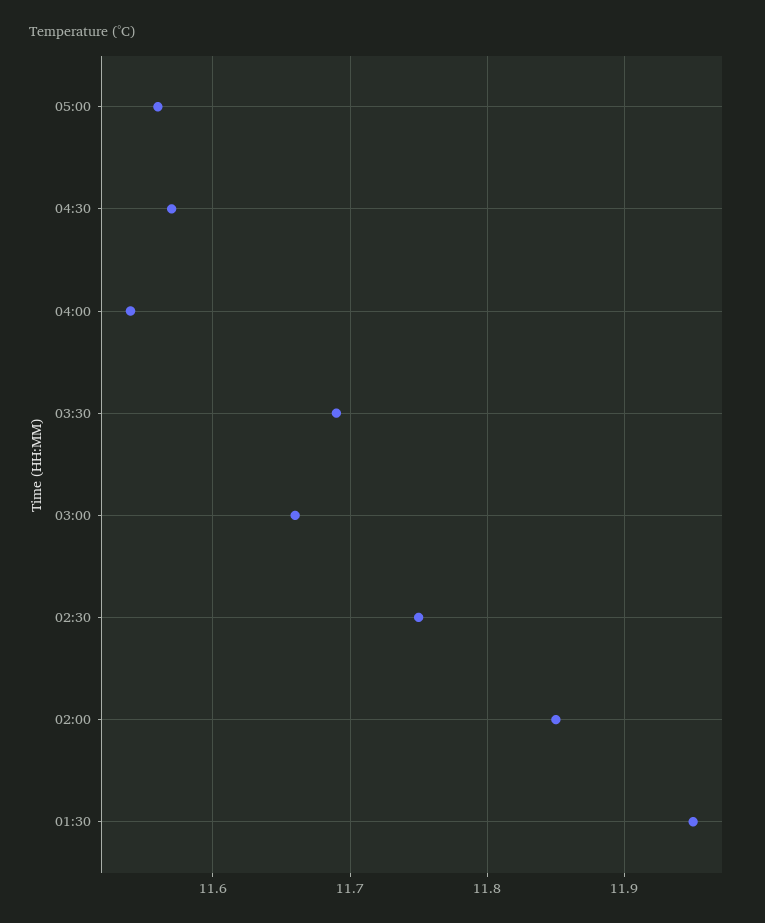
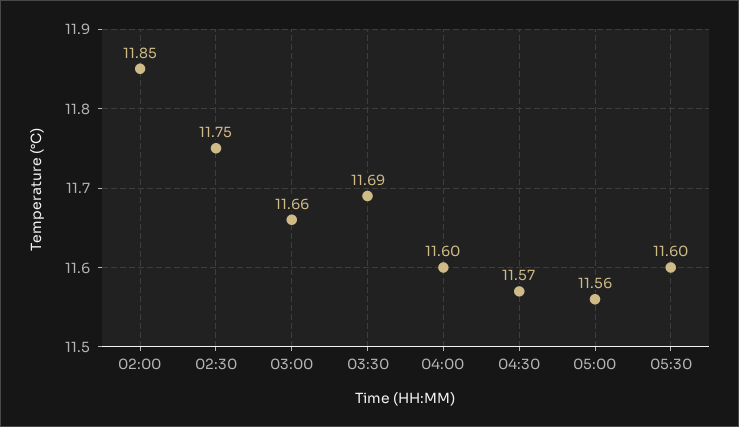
04:00: 11.54 -> 11.6
01:30: 11.95 -> none
05:30: none -> 11.6

